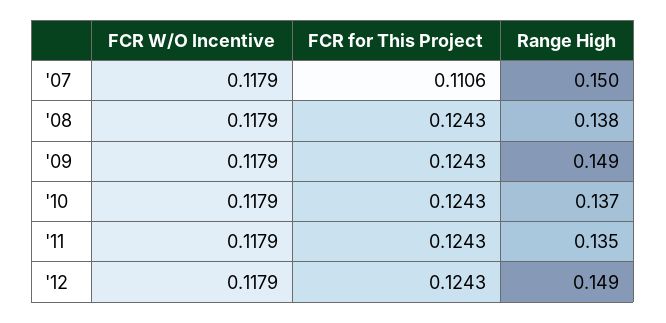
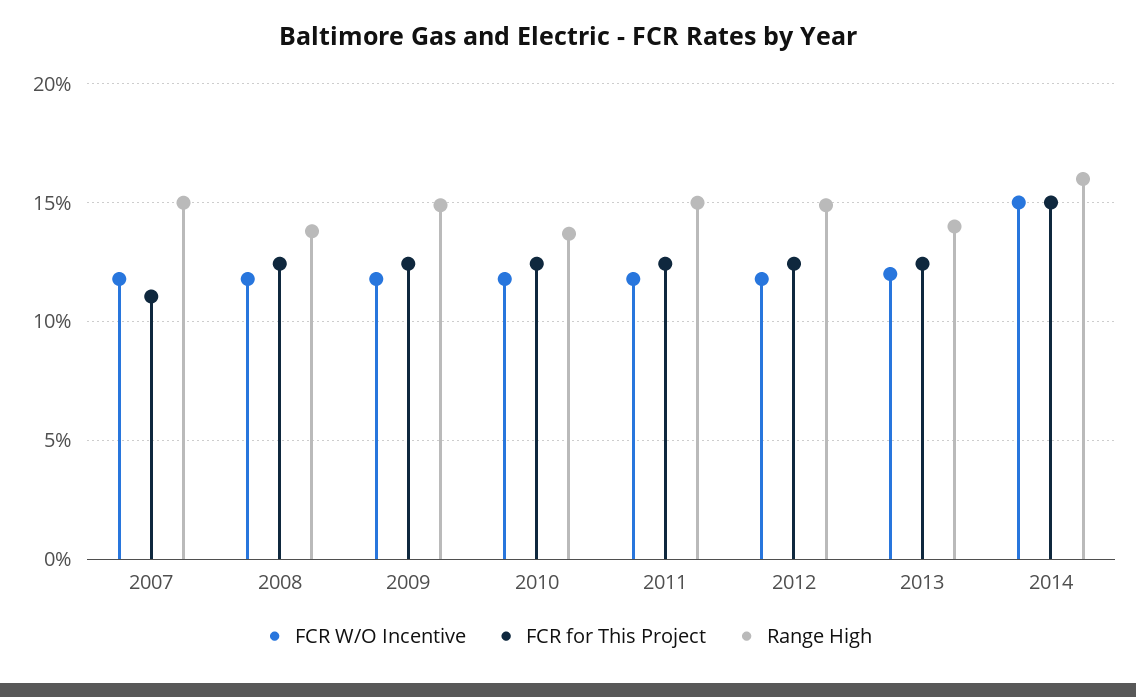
Range High, '11: 0.135 -> 0.15
FCR W/O Incentive, 2013: none -> 0.12
FCR for This Project, 2013: none -> 0.125
Range High, 2013: none -> 0.14
FCR W/O Incentive, 2014: none -> 0.15
FCR for This Project, 2014: none -> 0.15
Range High, 2014: none -> 0.16

